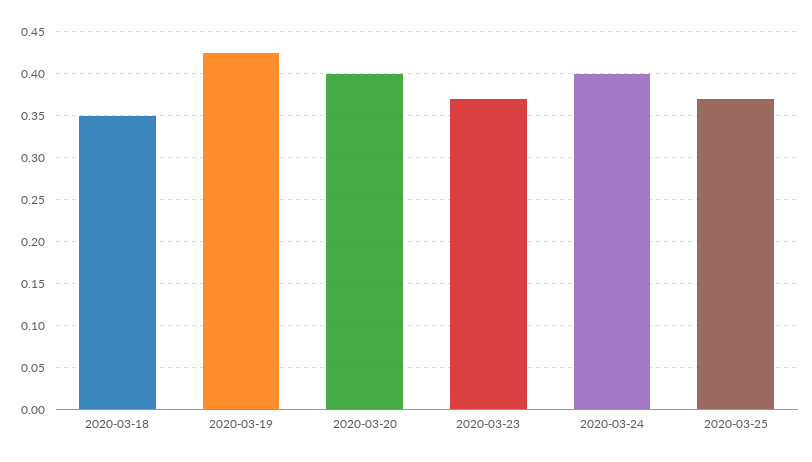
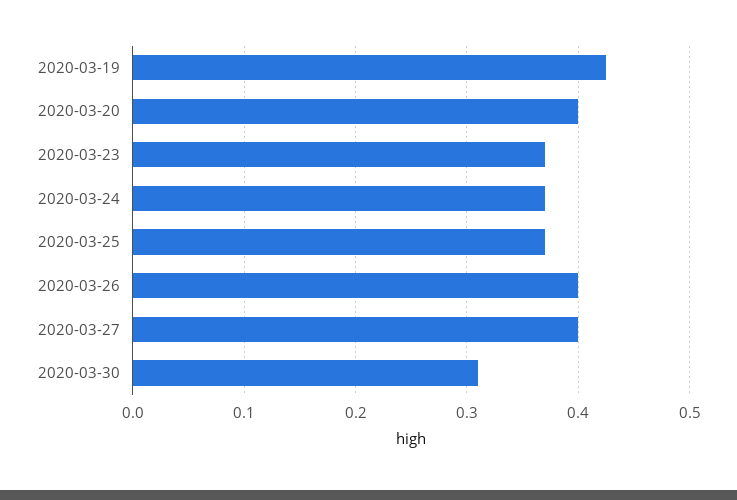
2020-03-18: 0.35 -> none
2020-03-24: 0.4 -> 0.37
2020-03-26: none -> 0.4
2020-03-27: none -> 0.4
2020-03-30: none -> 0.31

